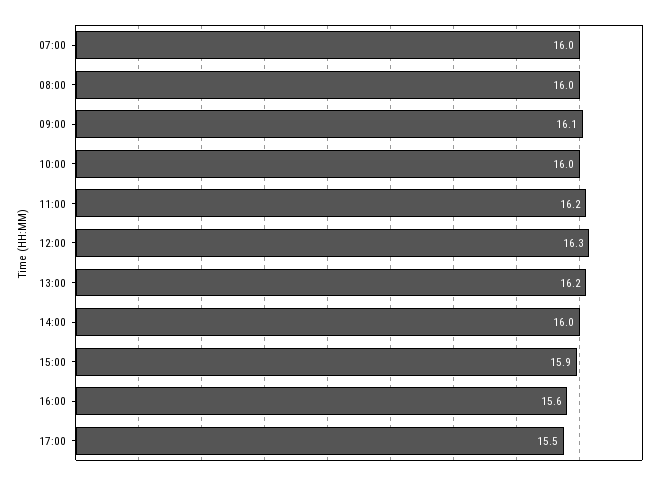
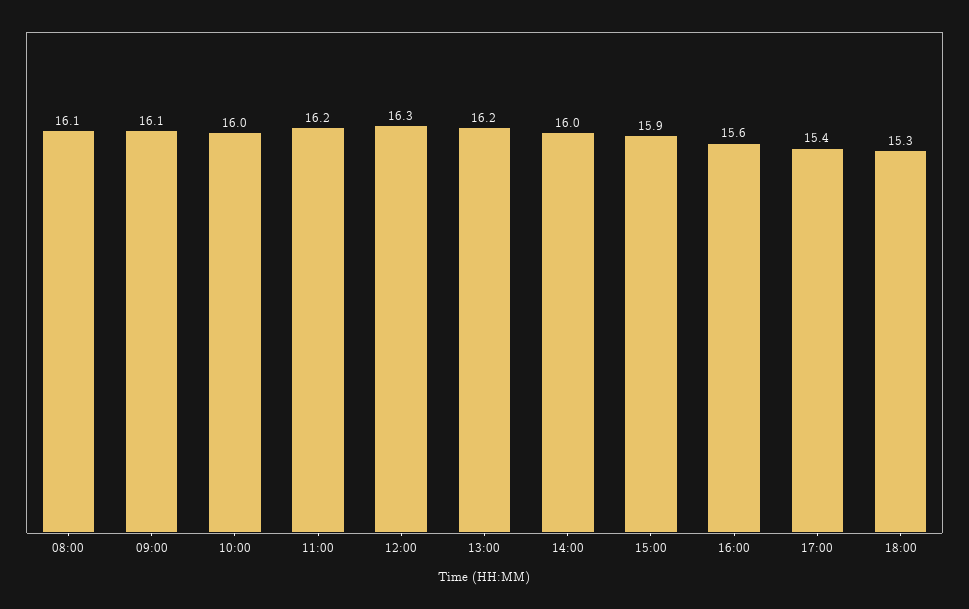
07:00: 16 -> none
08:00: 16 -> 16.1
17:00: 15.5 -> 15.4
18:00: none -> 15.3

